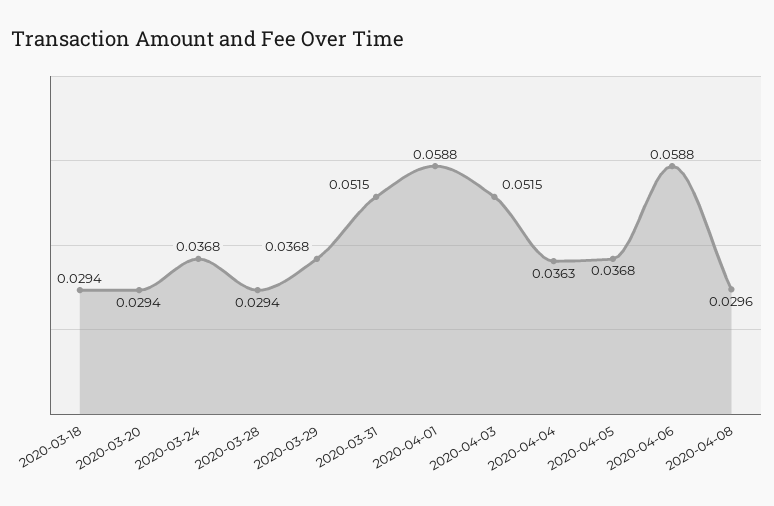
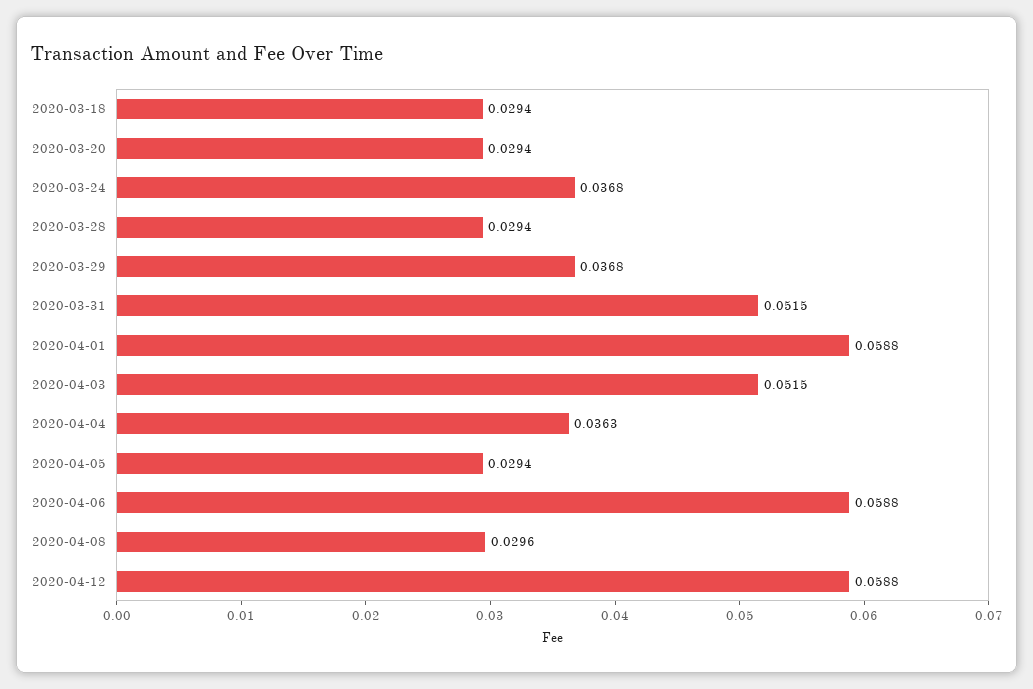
2020-04-05: 0.0368 -> 0.0294
2020-04-12: none -> 0.0588

